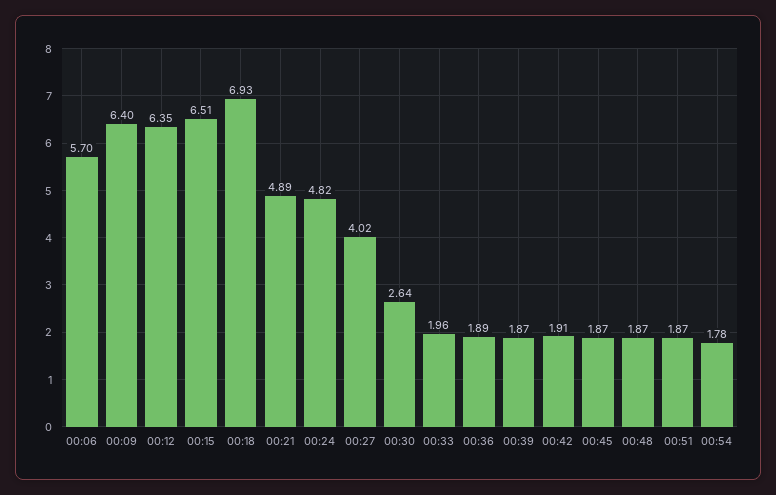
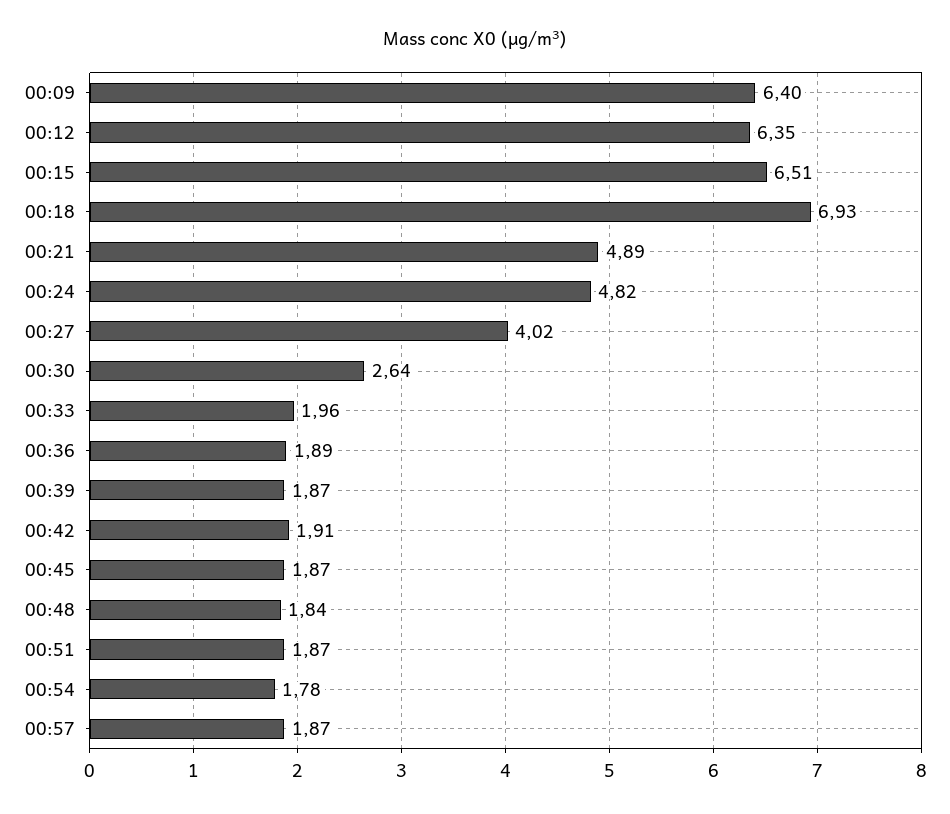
00:06: 5.7 -> none
00:48: 1.87 -> 1.84
00:57: none -> 1.87

